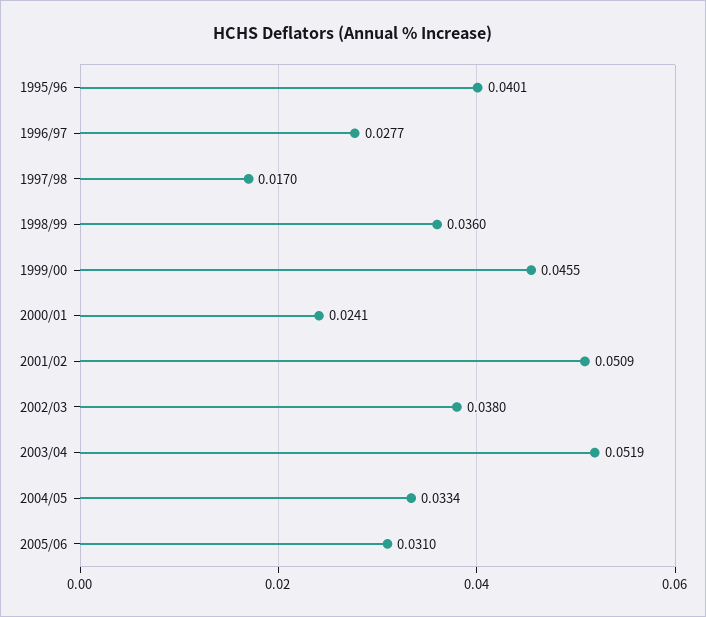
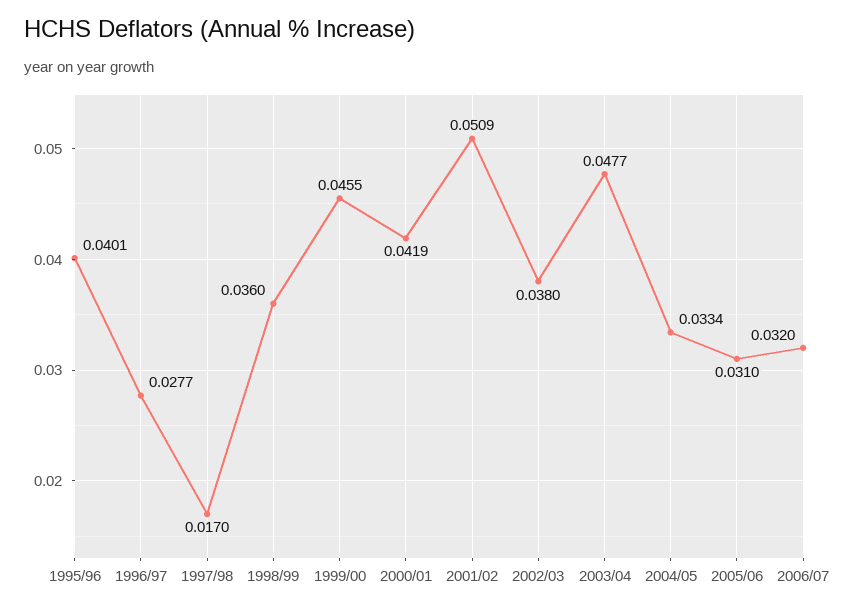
2000/01: 0.0241 -> 0.0419
2003/04: 0.0519 -> 0.0477
2006/07: none -> 0.032

